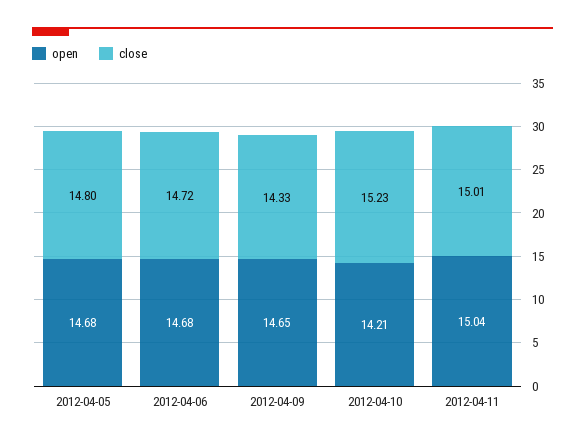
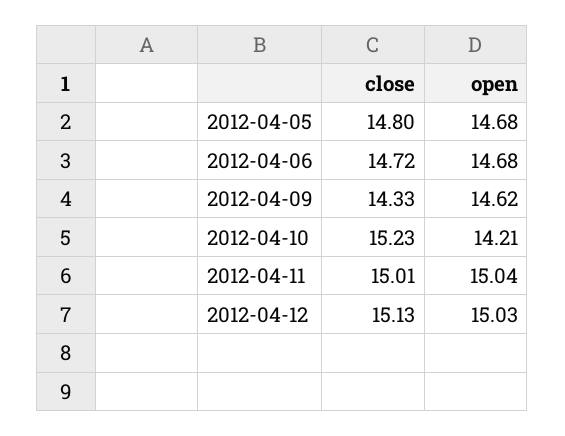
open, 2012-04-09: 14.65 -> 14.62
close, 2012-04-12: none -> 15.13
open, 2012-04-12: none -> 15.03

